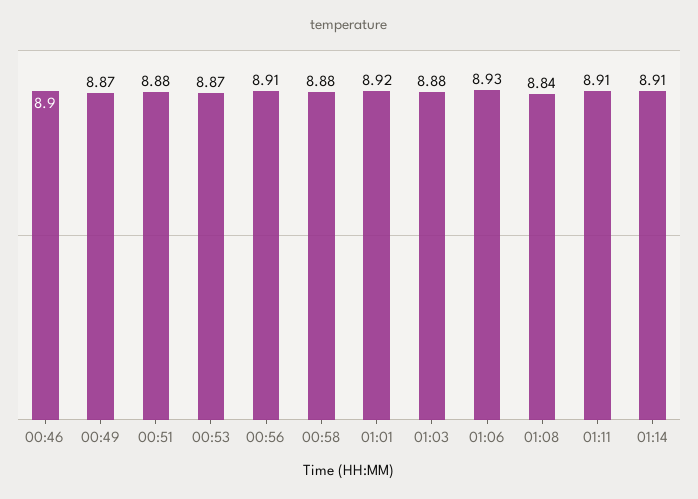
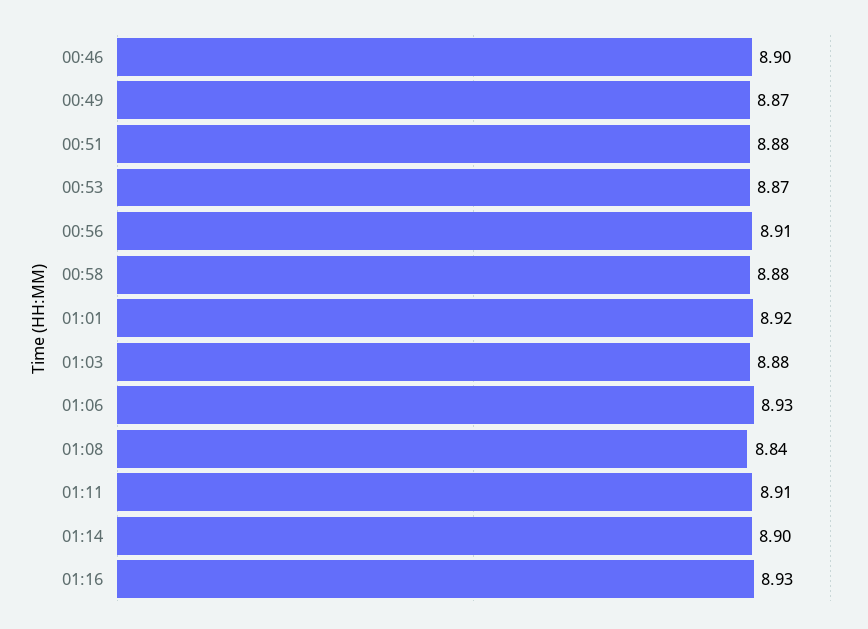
01:14: 8.91 -> 8.9
01:16: none -> 8.93

